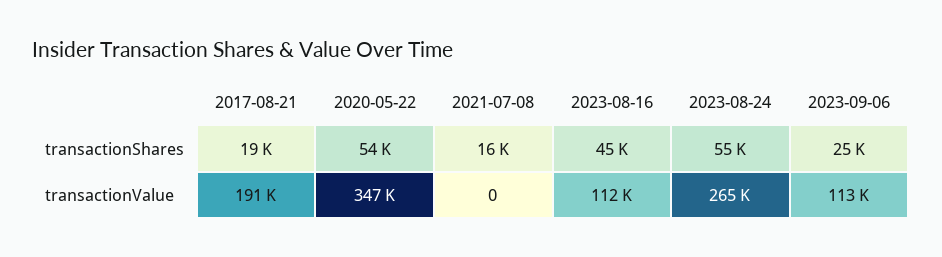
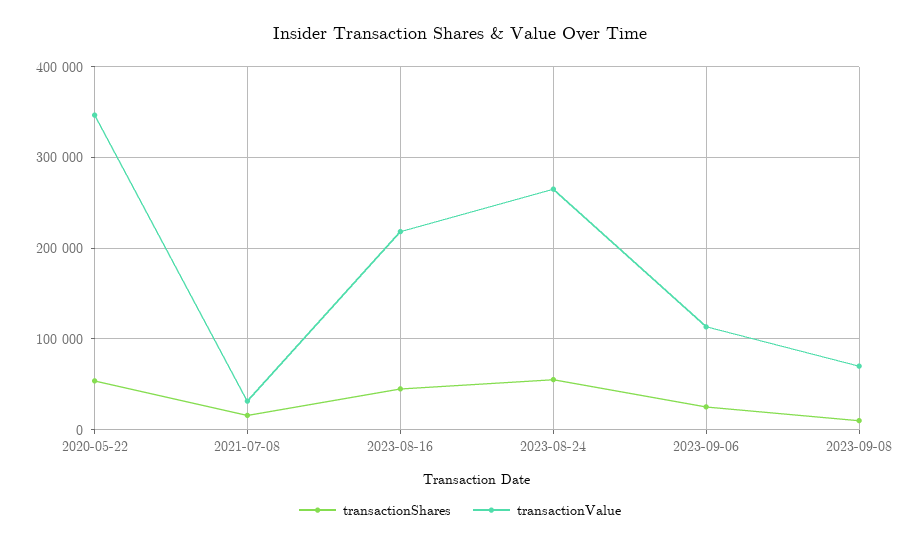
transactionShares, 2017-08-21: 19000 -> none
transactionValue, 2017-08-21: 191000 -> none
transactionValue, 2021-07-08: 0 -> 30000
transactionValue, 2023-08-16: 112000 -> 220000
transactionShares, 2023-09-08: none -> 10000
transactionValue, 2023-09-08: none -> 70000

